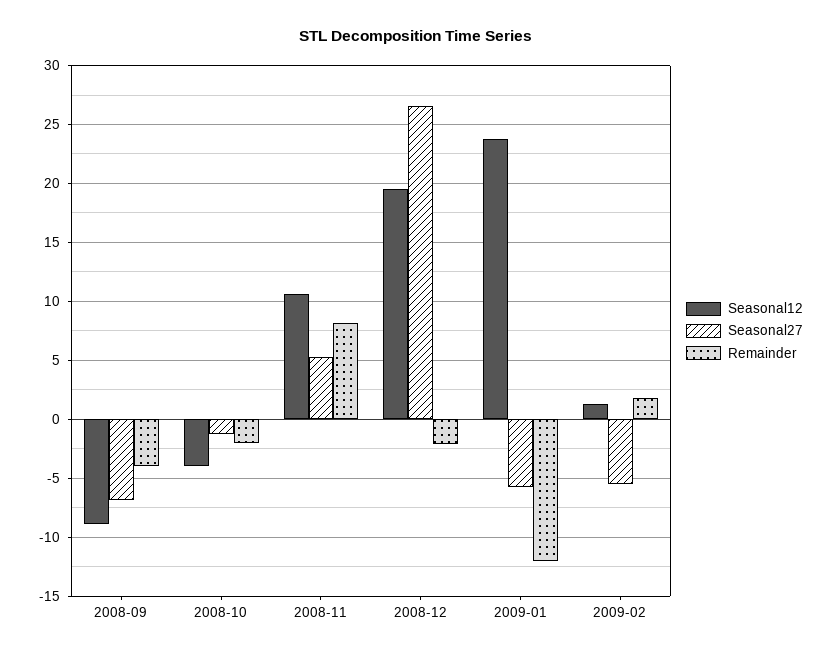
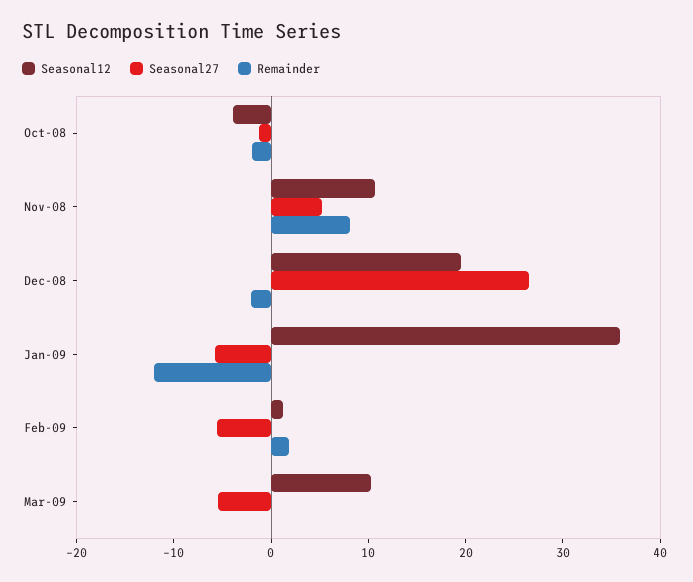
Seasonal12, 2008-09: -9 -> none
Seasonal27, 2008-09: -7 -> none
Remainder, 2008-09: -4 -> none
Seasonal12, 2009-01: 24 -> 36
Seasonal12, Mar-09: none -> 10
Seasonal27, Mar-09: none -> -6
Remainder, Mar-09: none -> 0

